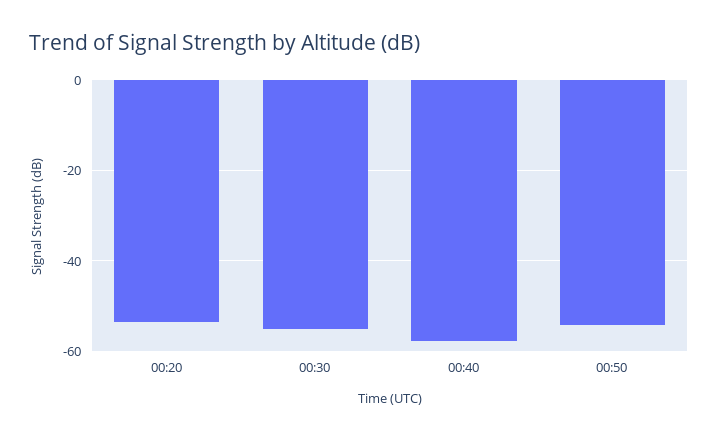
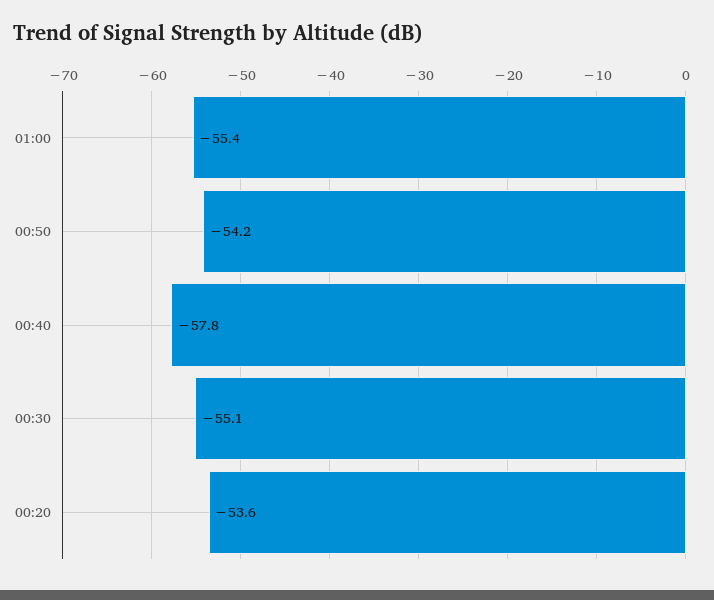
01:00: none -> -55.4

